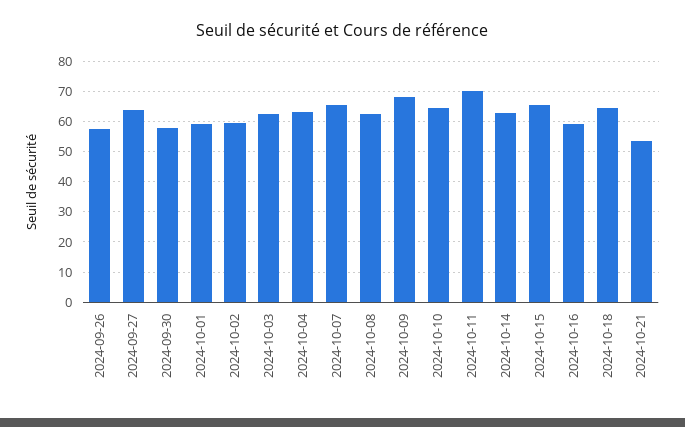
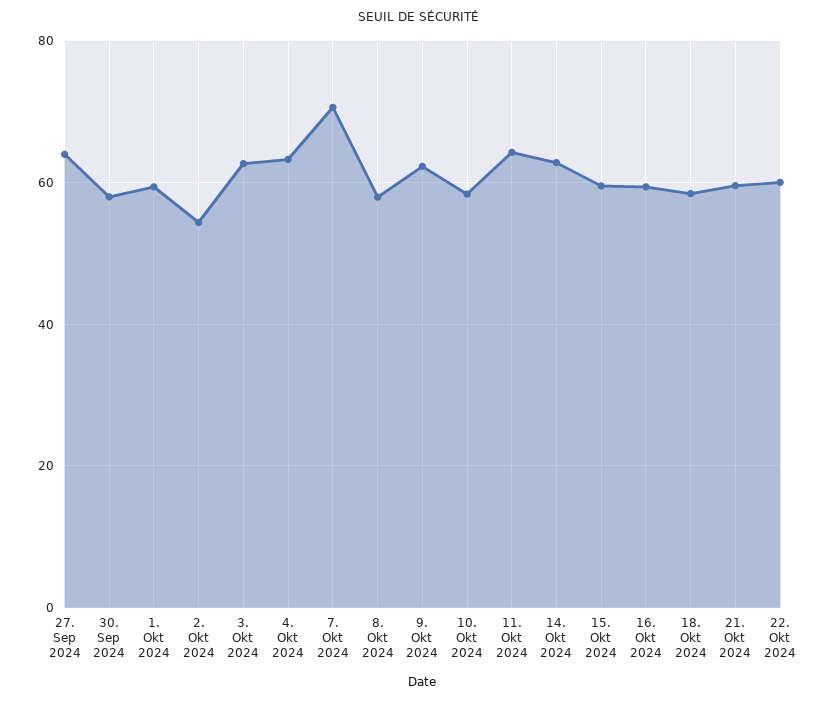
2024-09-26: 58 -> none
2024-10-02: 60 -> 54
2024-10-07: 66 -> 70
2024-10-08: 62 -> 58
2024-10-09: 68 -> 62
2024-10-10: 64 -> 58
2024-10-11: 70 -> 64
2024-10-15: 66 -> 60
2024-10-18: 64 -> 58
2024-10-21: 54 -> 60
22. Okt 2024: none -> 60

